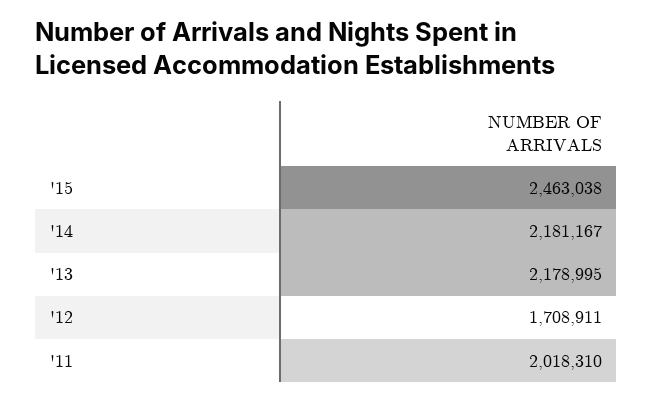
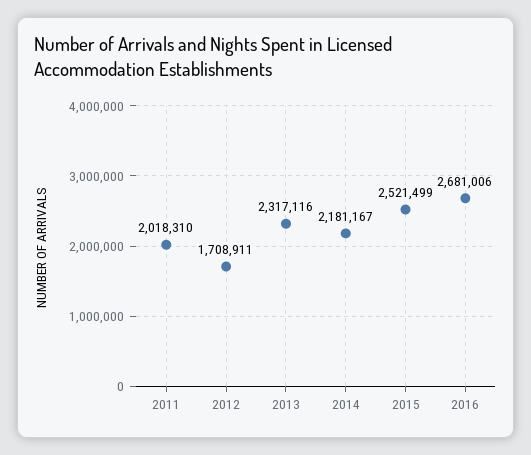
'15: 2463038 -> 2521499
'13: 2178995 -> 2317116
2016: none -> 2681006

